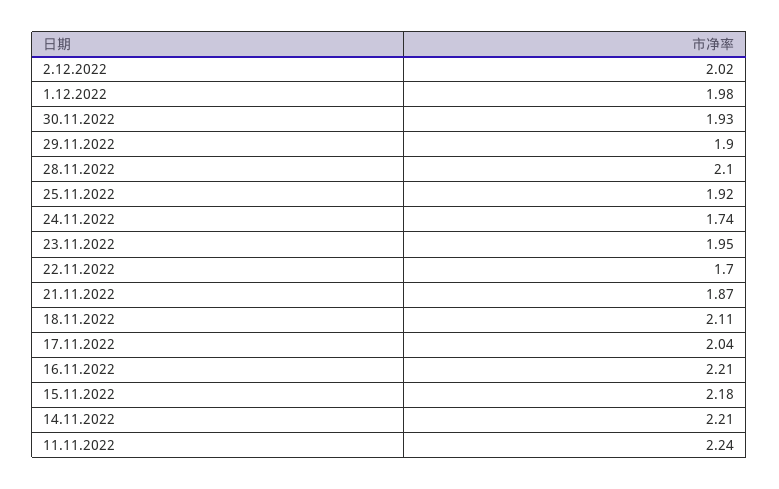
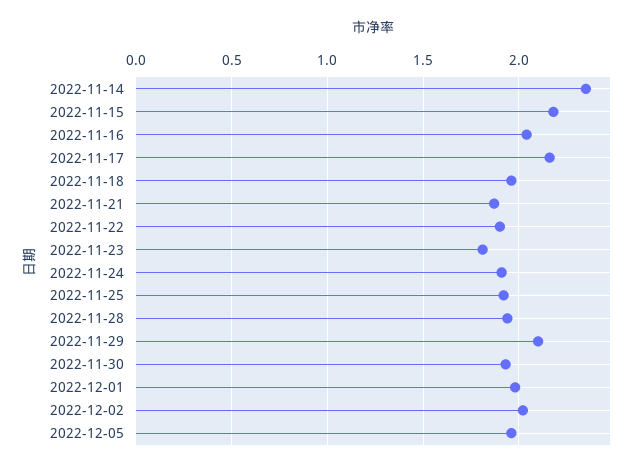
29.11.2022: 1.9 -> 2.1
28.11.2022: 2.1 -> 1.95
24.11.2022: 1.74 -> 1.9
23.11.2022: 1.95 -> 1.8
22.11.2022: 1.7 -> 1.9
18.11.2022: 2.11 -> 1.95
17.11.2022: 2.04 -> 2.15
16.11.2022: 2.21 -> 2.05
14.11.2022: 2.21 -> 2.35
11.11.2022: 2.24 -> none
2022-12-05: none -> 1.95

